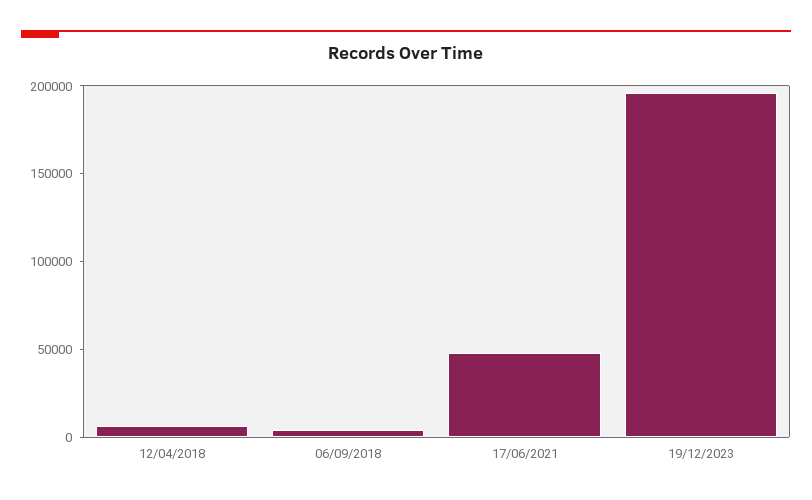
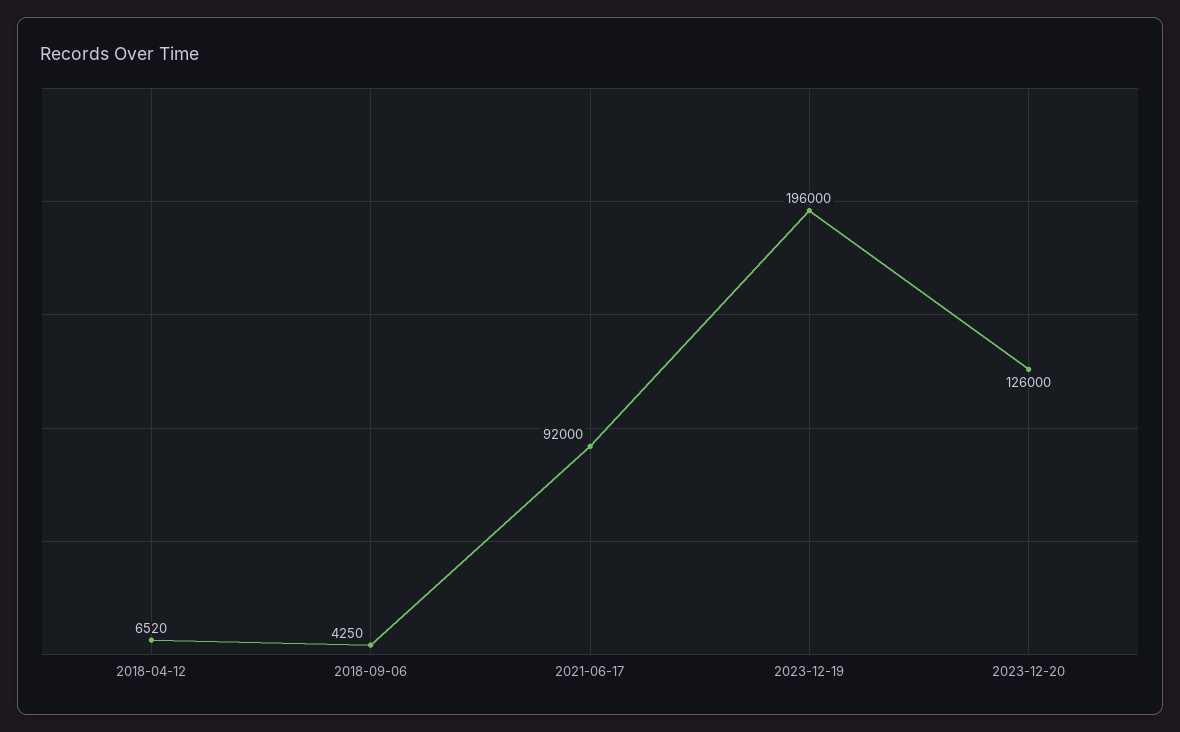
17/06/2021: 50000 -> 92000
2023-12-20: none -> 126000

